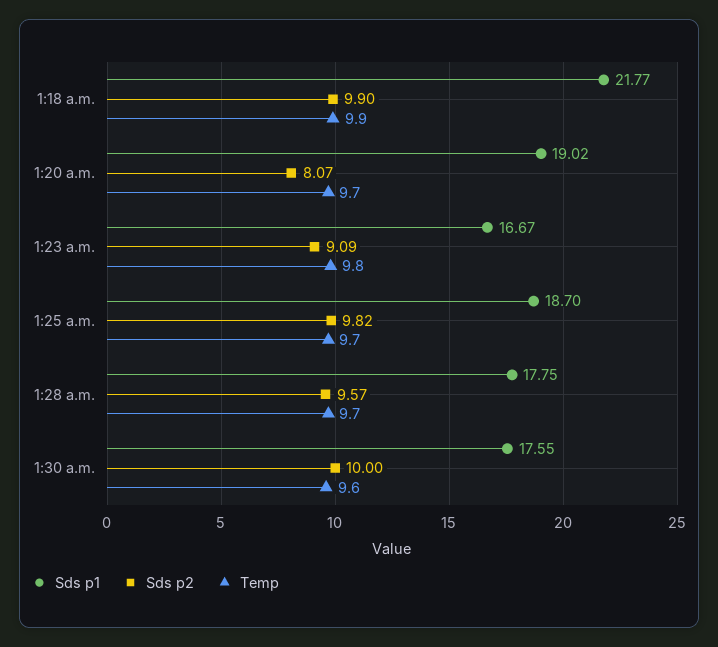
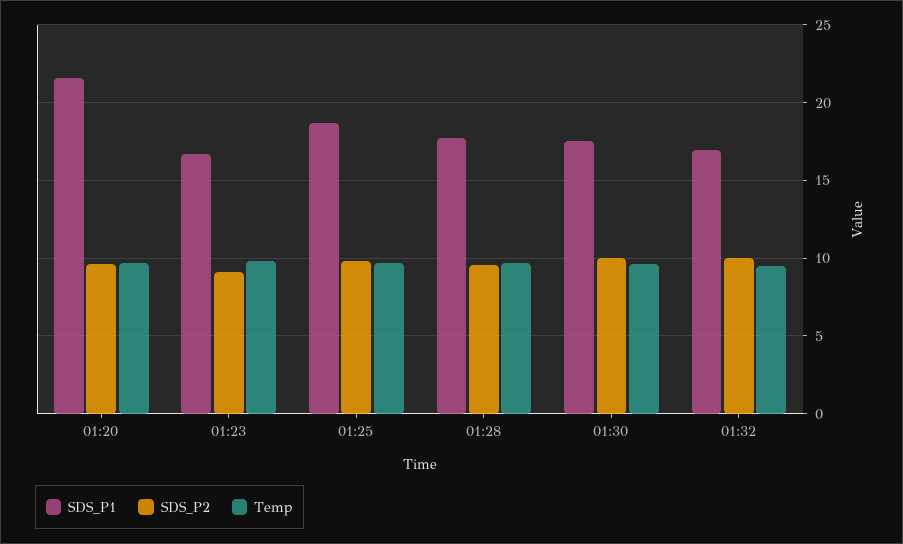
Sds p1, 1:18 a.m.: 21.77 -> none
Sds p2, 1:18 a.m.: 9.9 -> none
Temp, 1:18 a.m.: 9.9 -> none
Sds p1, 1:20 a.m.: 19.02 -> 21.5
Sds p2, 1:20 a.m.: 8.07 -> 9.5
Sds p1, 01:32: none -> 17
Sds p2, 01:32: none -> 10
Temp, 01:32: none -> 9.5

